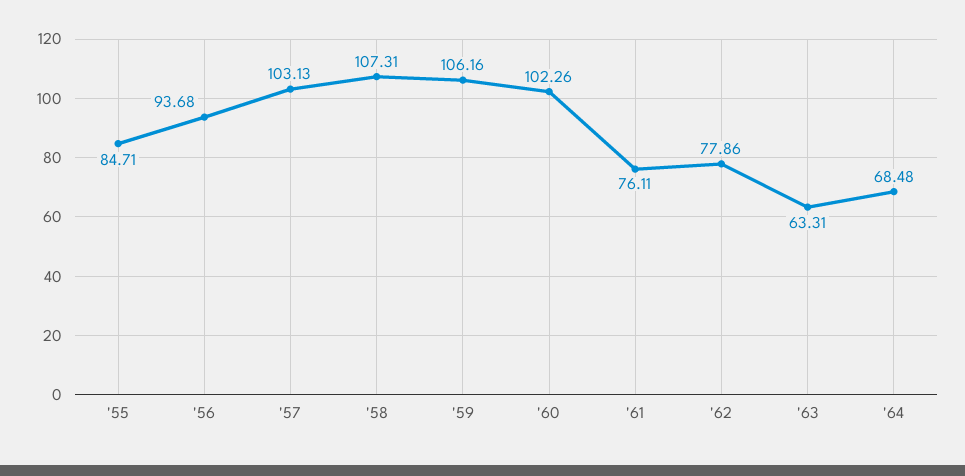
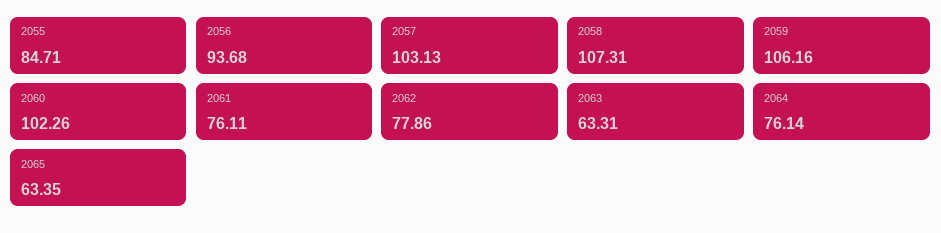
'64: 68.48 -> 76.14
2065: none -> 63.35

